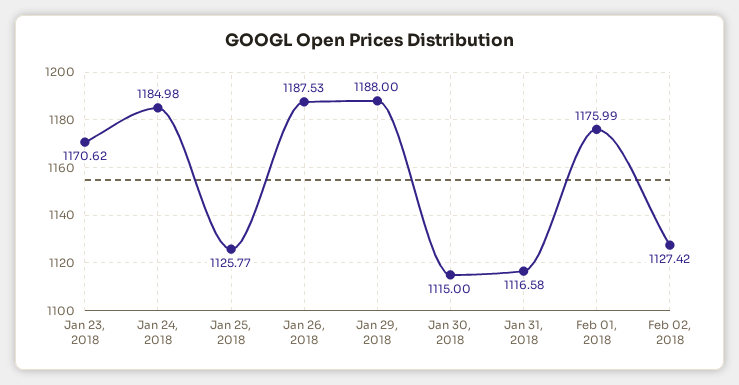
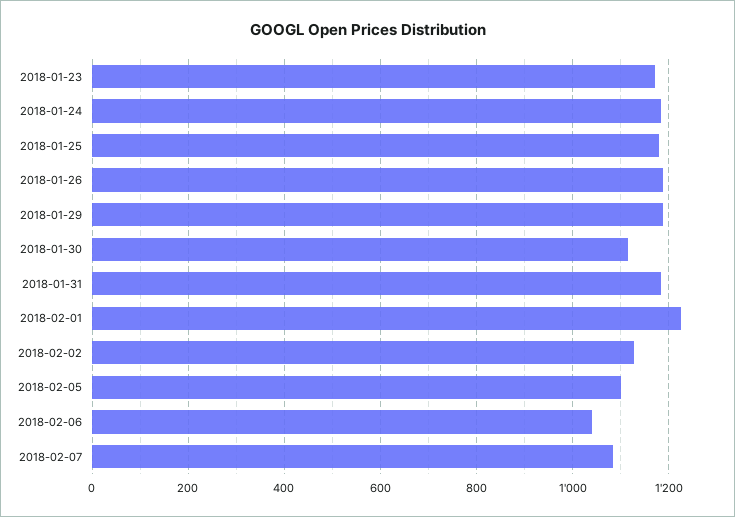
Jan 25, 2018: 1125.77 -> 1180
Jan 31, 2018: 1116.58 -> 1180
Feb 01, 2018: 1175.99 -> 1220
2018-02-05: none -> 1100
2018-02-06: none -> 1040
2018-02-07: none -> 1080

